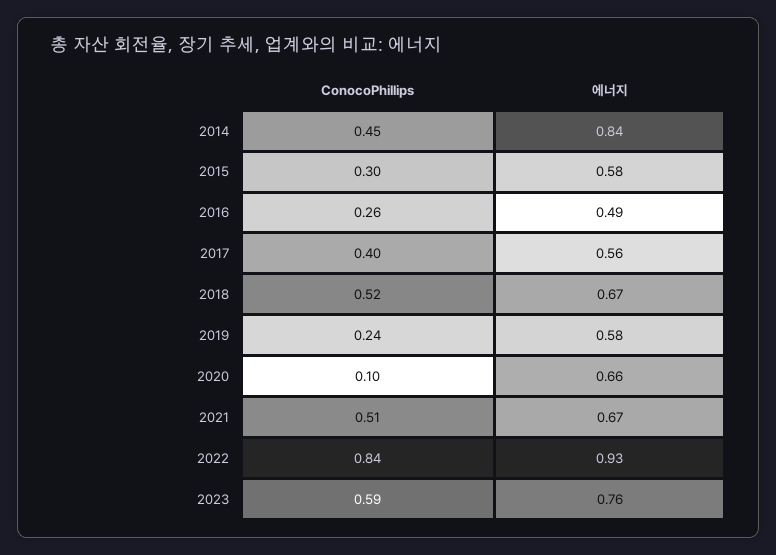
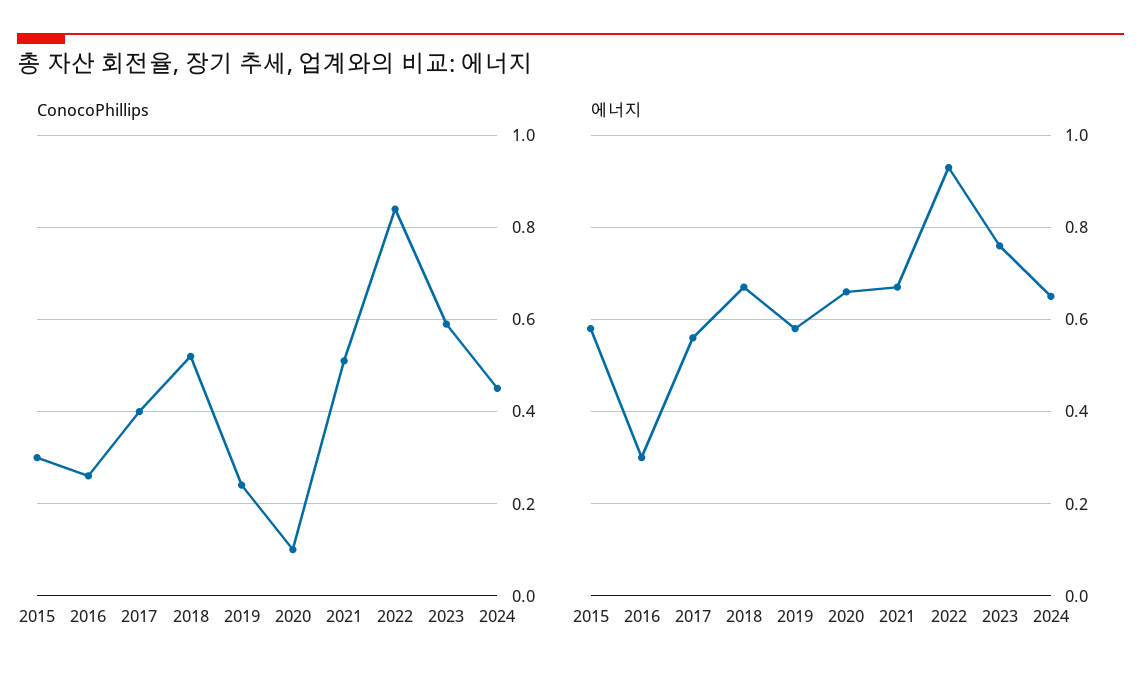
ConocoPhillips, 2014: 0.45 -> none
에너지, 2014: 0.84 -> none
에너지, 2016: 0.49 -> 0.3
ConocoPhillips, 2024: none -> 0.45
에너지, 2024: none -> 0.65

